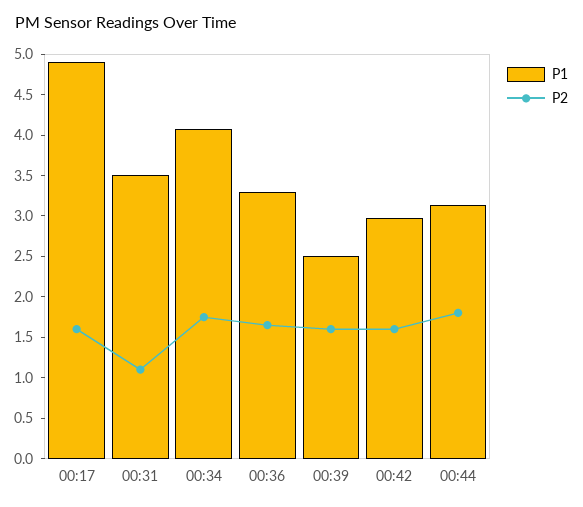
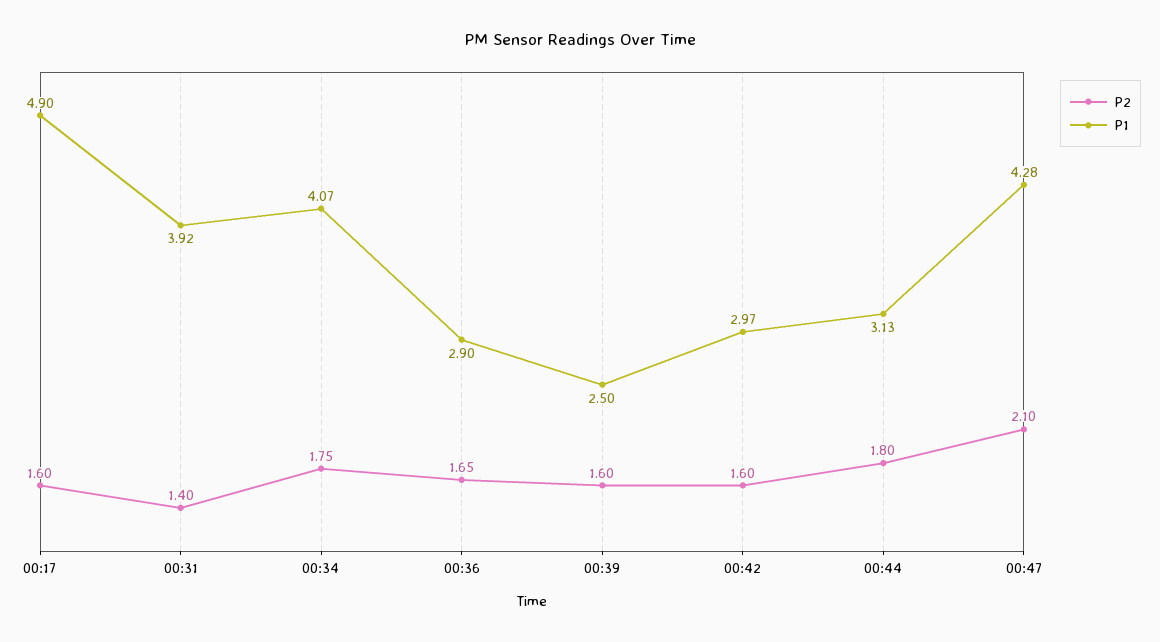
P1, 00:31: 3.5 -> 3.92
P2, 00:31: 1.1 -> 1.4
P1, 00:36: 3.3 -> 2.9
P2, 00:47: none -> 2.1
P1, 00:47: none -> 4.28

